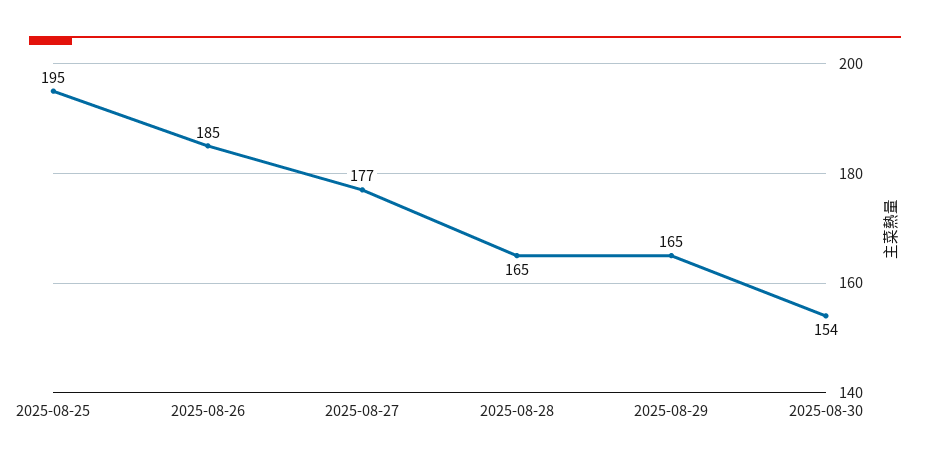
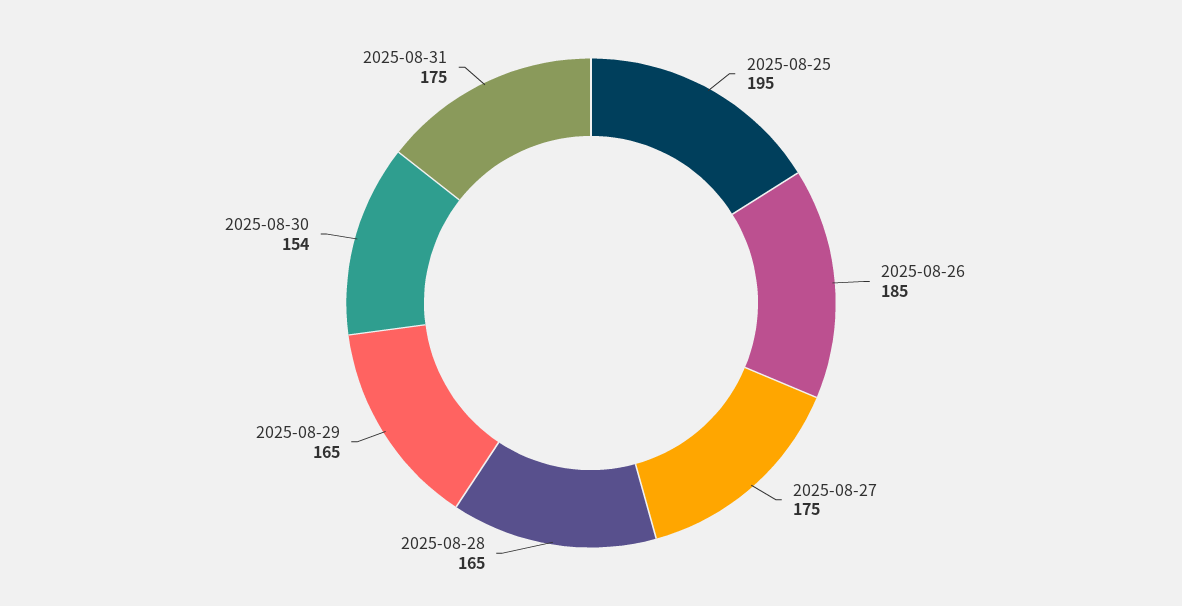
2025-08-27: 177 -> 175
2025-08-31: none -> 175

